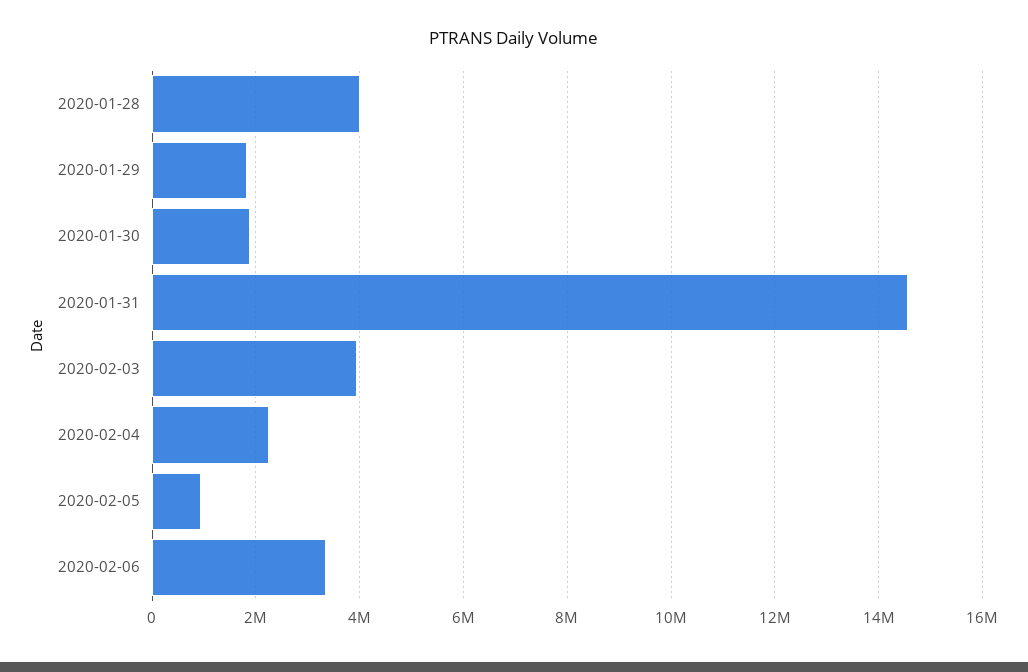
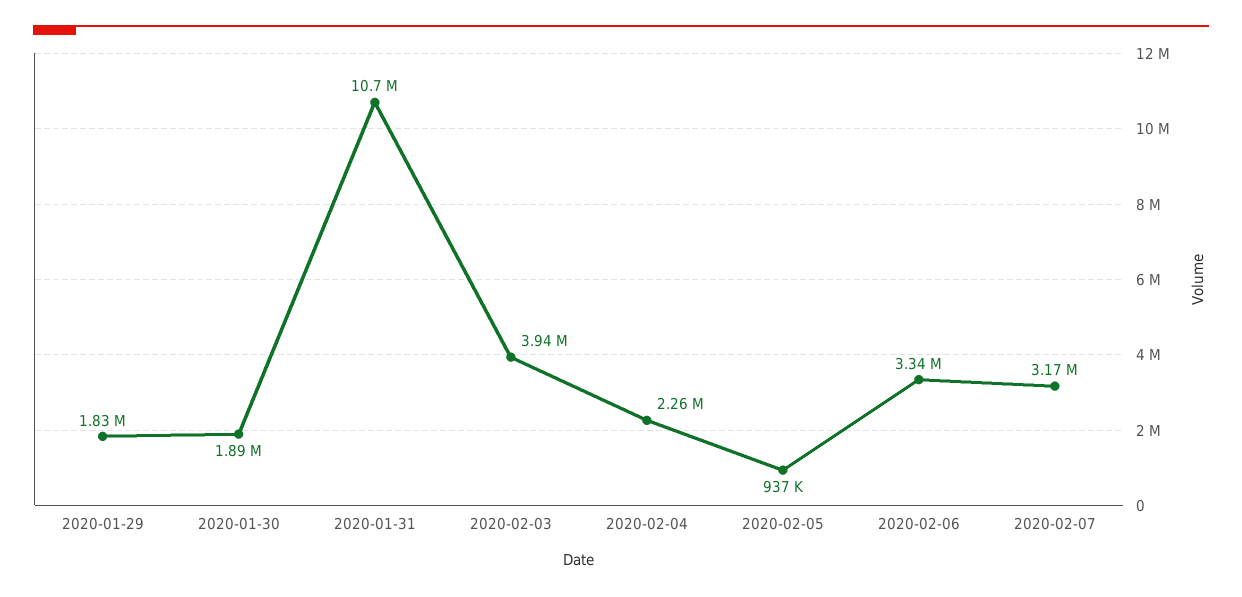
2020-01-28: 4000000 -> none
2020-01-31: 14600000 -> 10700000
2020-02-07: none -> 3170000

